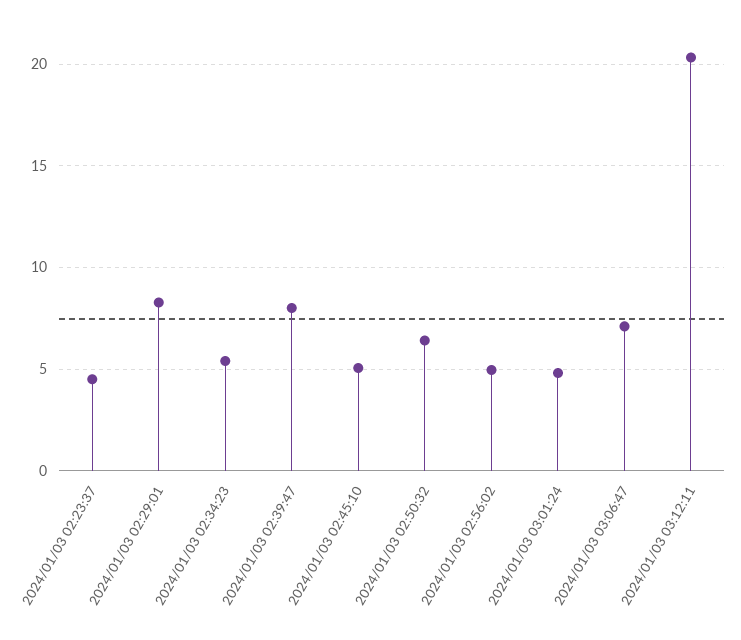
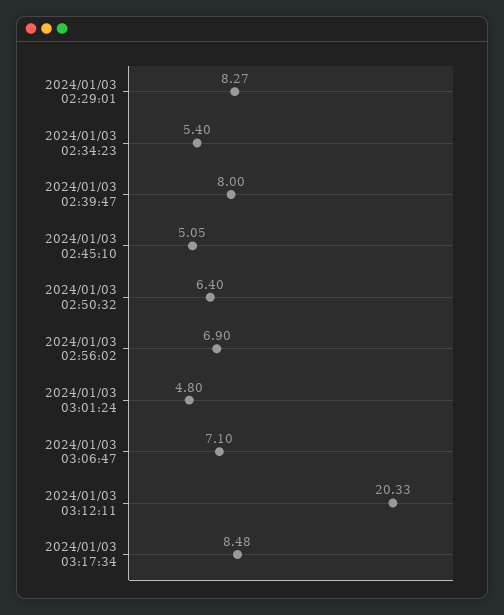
2024/01/03 02:23:37: 4.5 -> none
2024/01/03 02:56:02: 5 -> 6.9
2024/01/03 03:17:34: none -> 8.48

